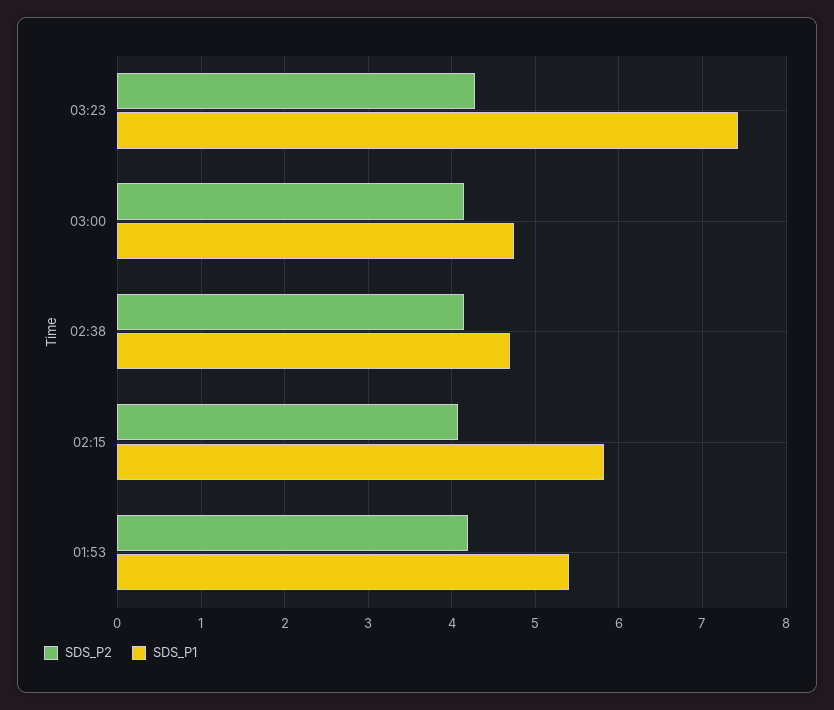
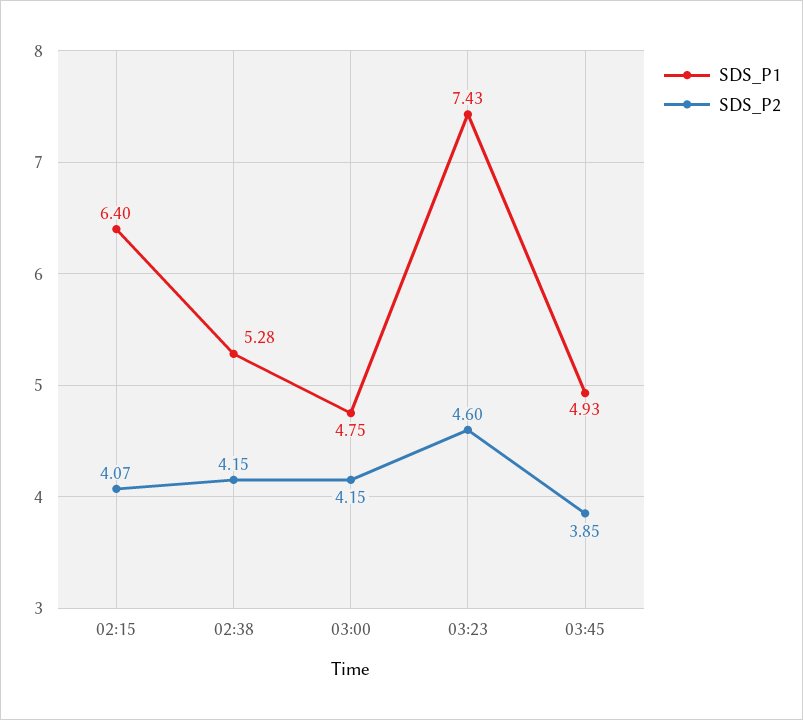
SDS_P2, 03:23: 4.3 -> 4.6
SDS_P1, 02:38: 4.7 -> 5.28
SDS_P1, 02:15: 5.8 -> 6.4
SDS_P2, 01:53: 4.2 -> none
SDS_P1, 01:53: 5.4 -> none
SDS_P1, 03:45: none -> 4.93
SDS_P2, 03:45: none -> 3.85

